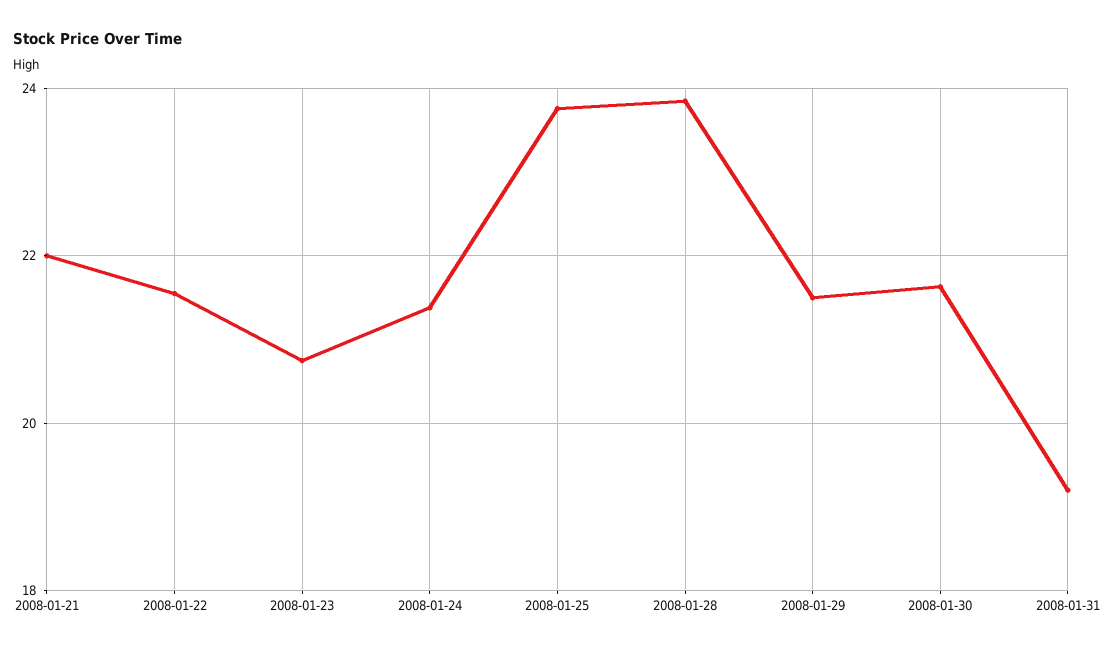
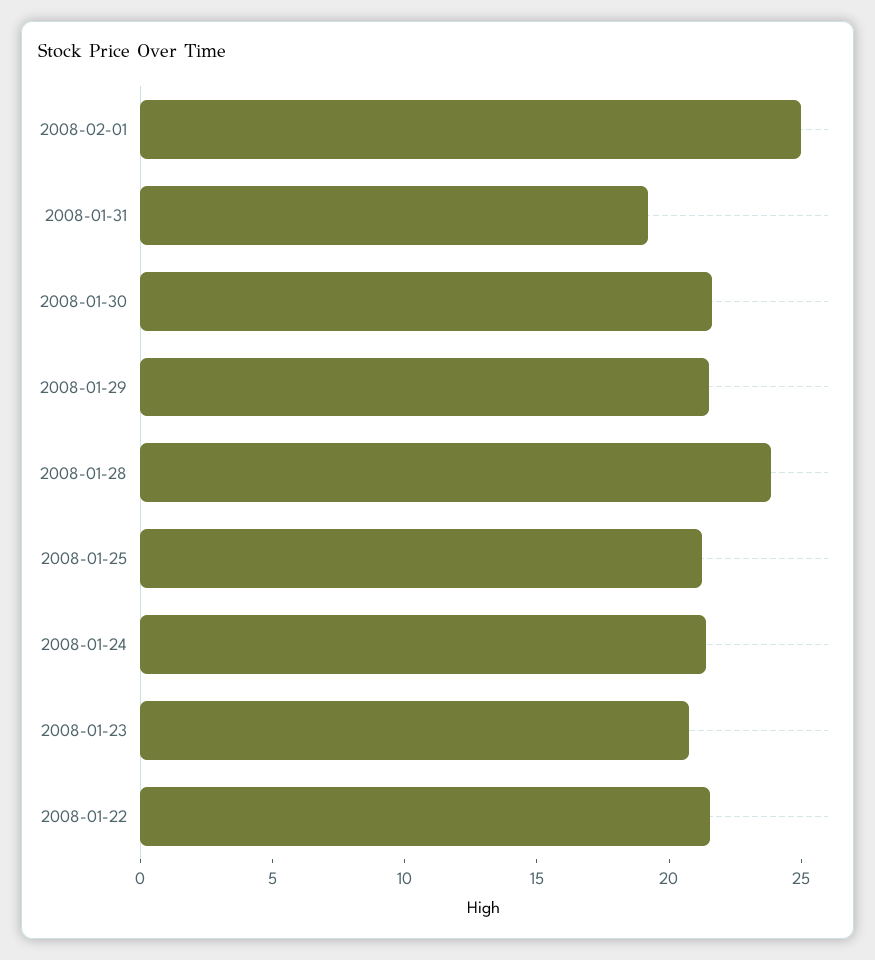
2008-01-21: 22 -> none
2008-01-25: 23.8 -> 21
2008-02-01: none -> 25

